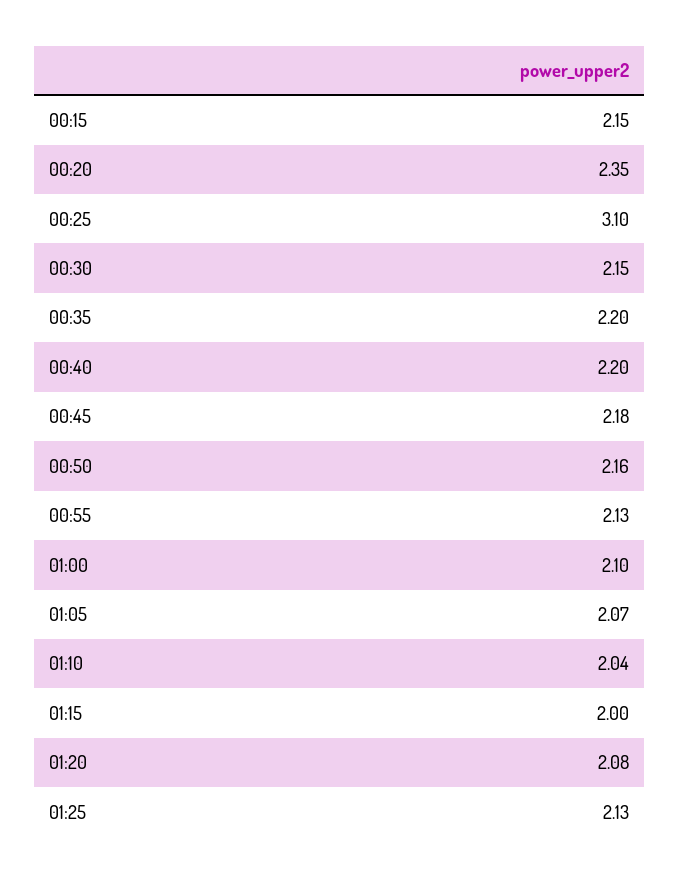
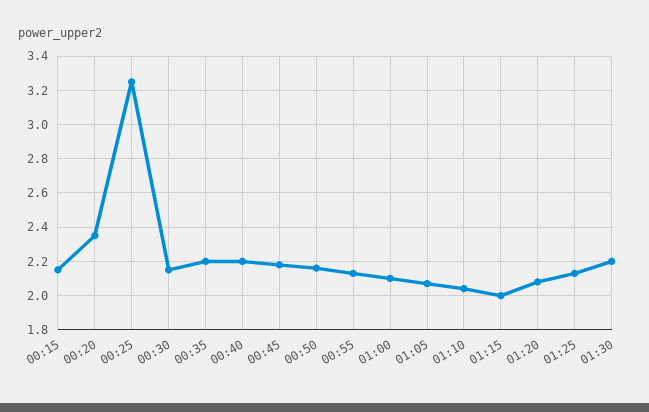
00:25: 3.1 -> 3.25
01:30: none -> 2.2

